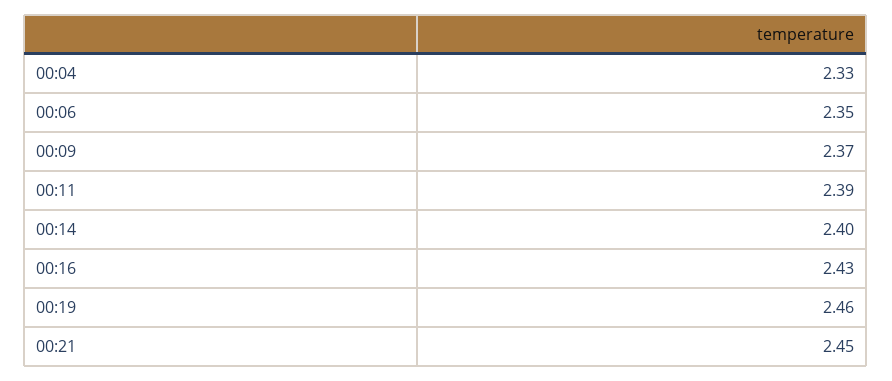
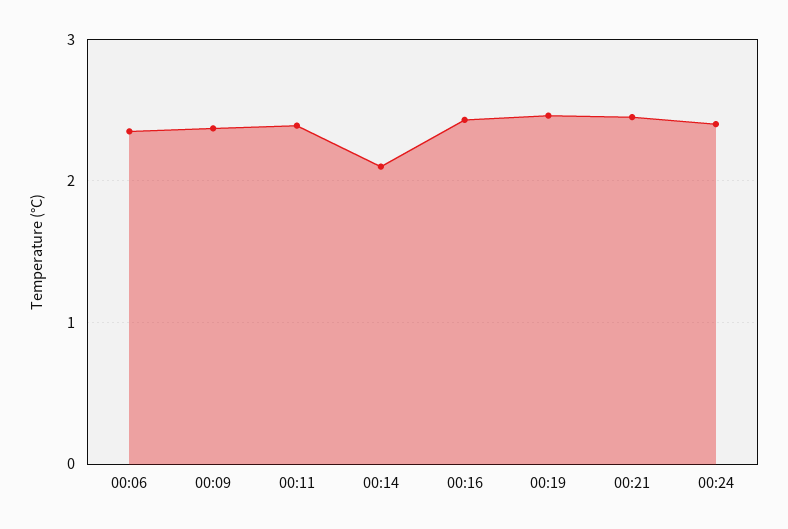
00:04: 2.33 -> none
00:14: 2.4 -> 2.1
00:24: none -> 2.4

